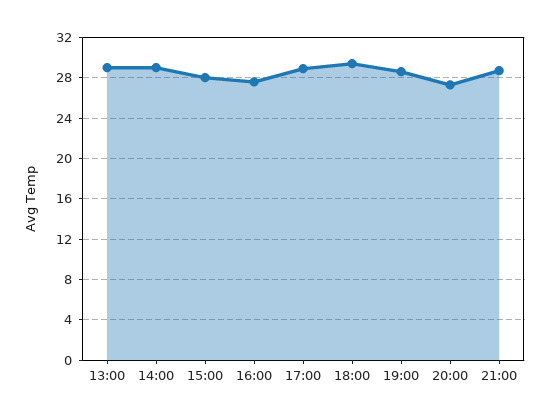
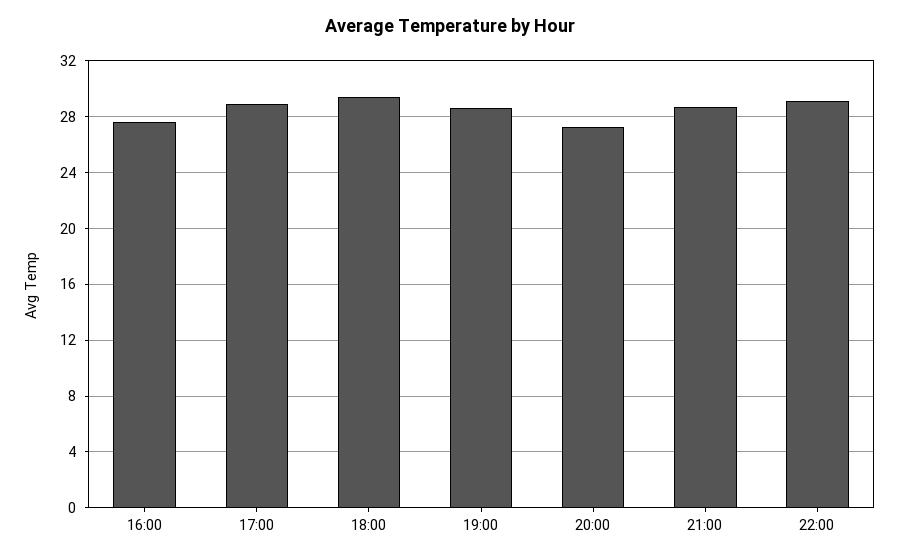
13:00: 29 -> none
14:00: 29 -> none
15:00: 28 -> none
22:00: none -> 29

